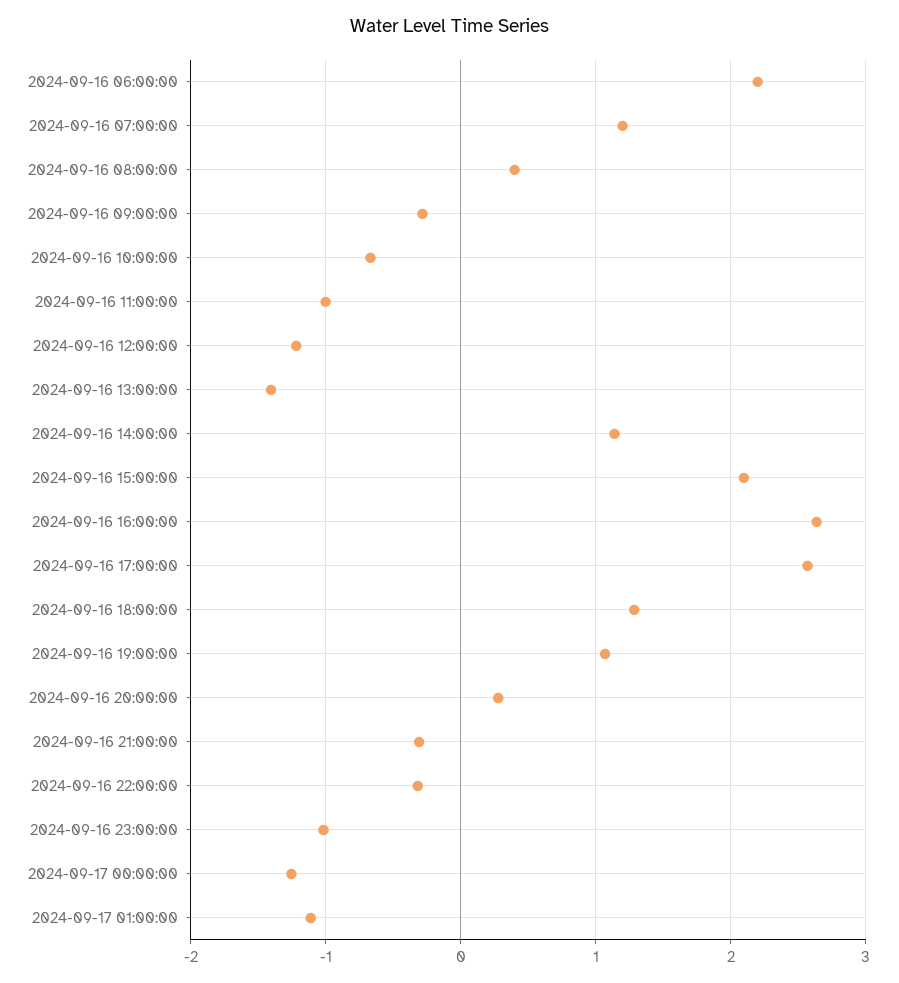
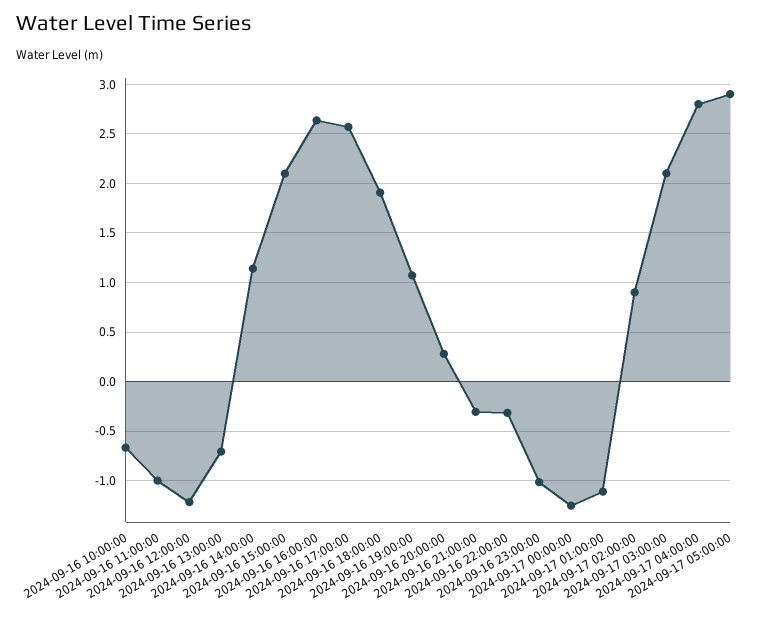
2024-09-16 06:00:00: 2.2 -> none
2024-09-16 07:00:00: 1.2 -> none
2024-09-16 08:00:00: 0.4 -> none
2024-09-16 09:00:00: -0.3 -> none
2024-09-16 13:00:00: -1.4 -> -0.7
2024-09-16 18:00:00: 1.3 -> 1.9
2024-09-17 02:00:00: none -> 0.9
2024-09-17 03:00:00: none -> 2.1
2024-09-17 04:00:00: none -> 2.8
2024-09-17 05:00:00: none -> 2.9

